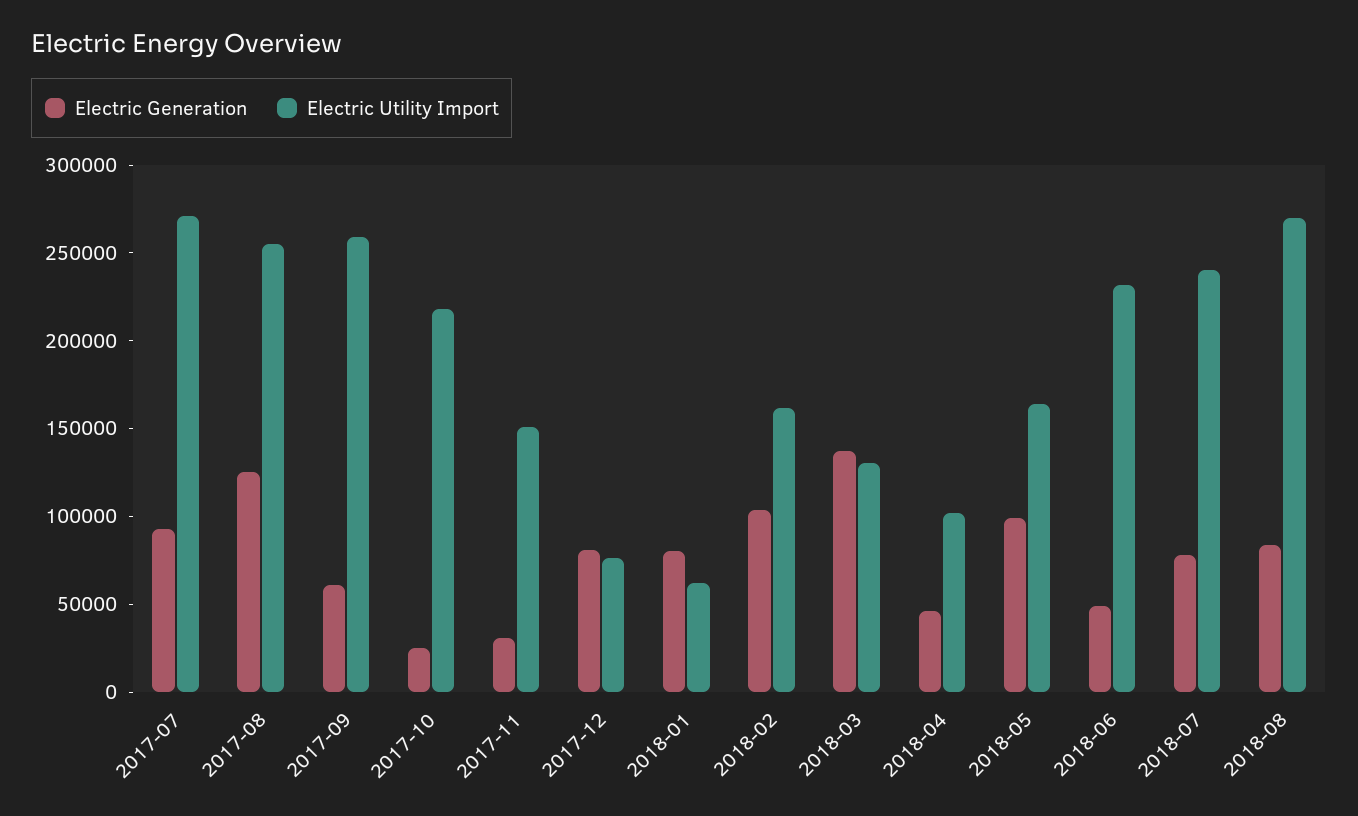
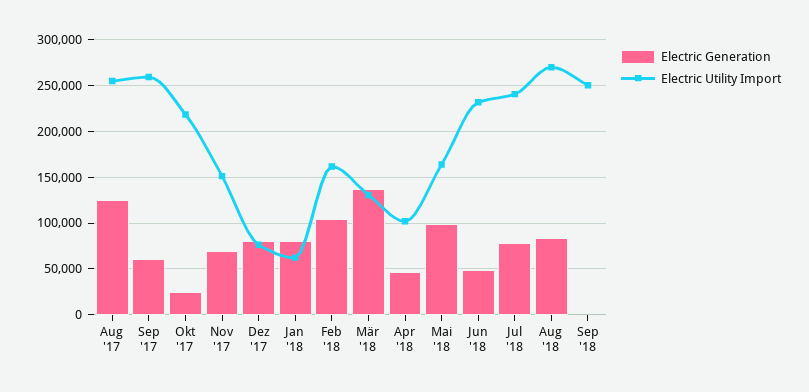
Electric Generation, 2017-07: 90000 -> none
Electric Utility Import, 2017-07: 270000 -> none
Electric Generation, 2017-11: 30000 -> 70000
Electric Generation, Sep '18: none -> 0
Electric Utility Import, Sep '18: none -> 250000

